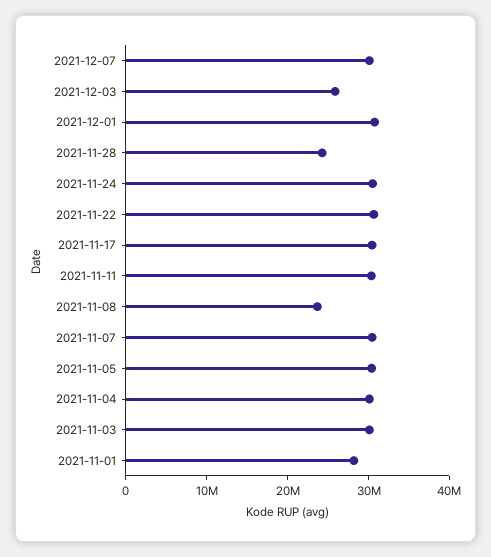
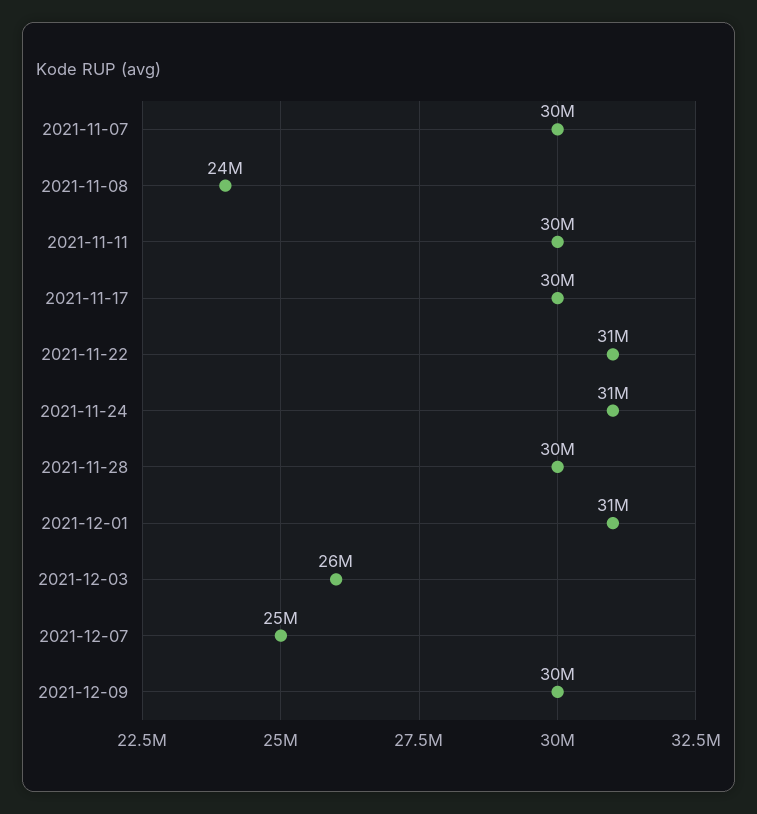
2021-12-07: 30000000 -> 25000000
2021-11-28: 24000000 -> 30000000
2021-11-05: 30000000 -> none
2021-11-04: 30000000 -> none
2021-11-03: 30000000 -> none
2021-11-01: 28000000 -> none
2021-12-09: none -> 30000000

